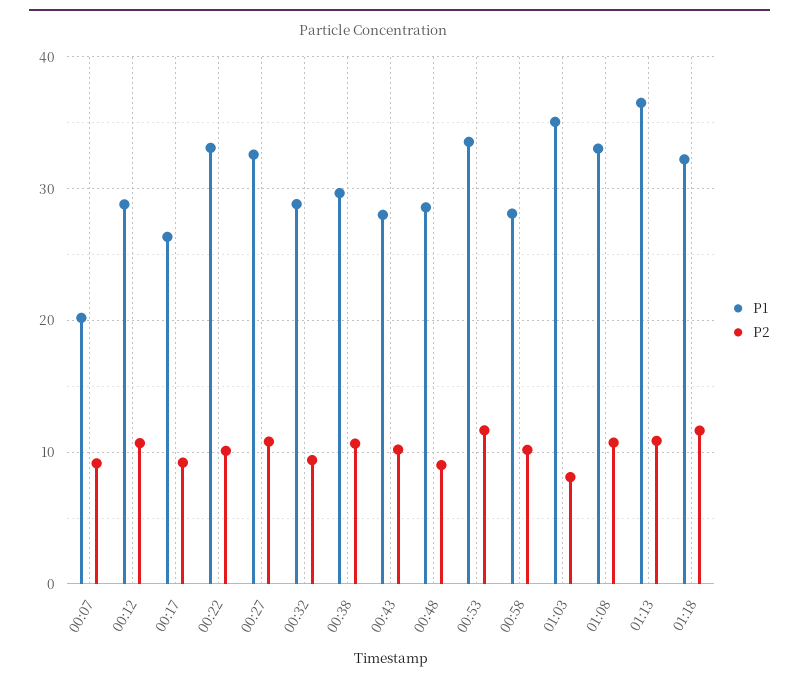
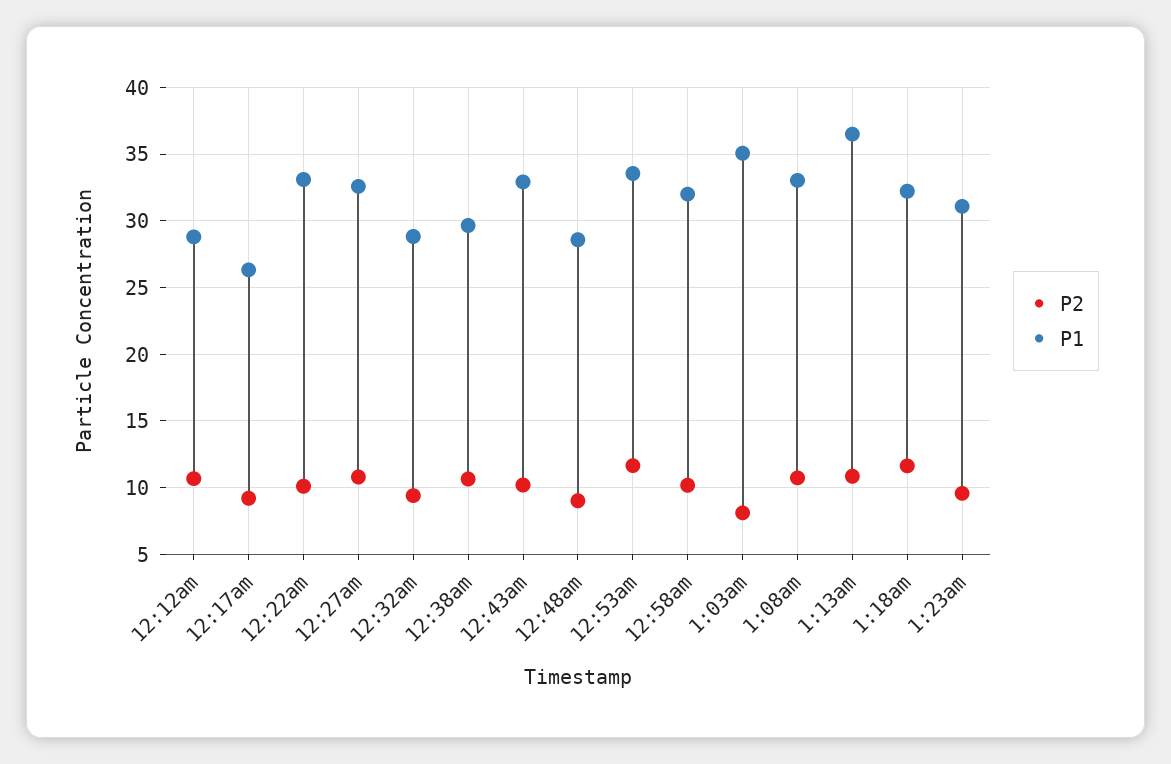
P1, 00:07: 20 -> none
P2, 00:07: 9 -> none
P1, 00:43: 28 -> 33
P1, 00:58: 28 -> 32
P2, 1:23am: none -> 9.5
P1, 1:23am: none -> 31

